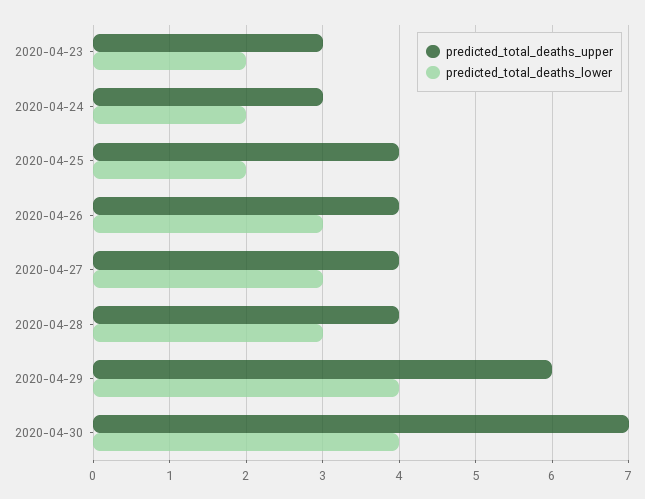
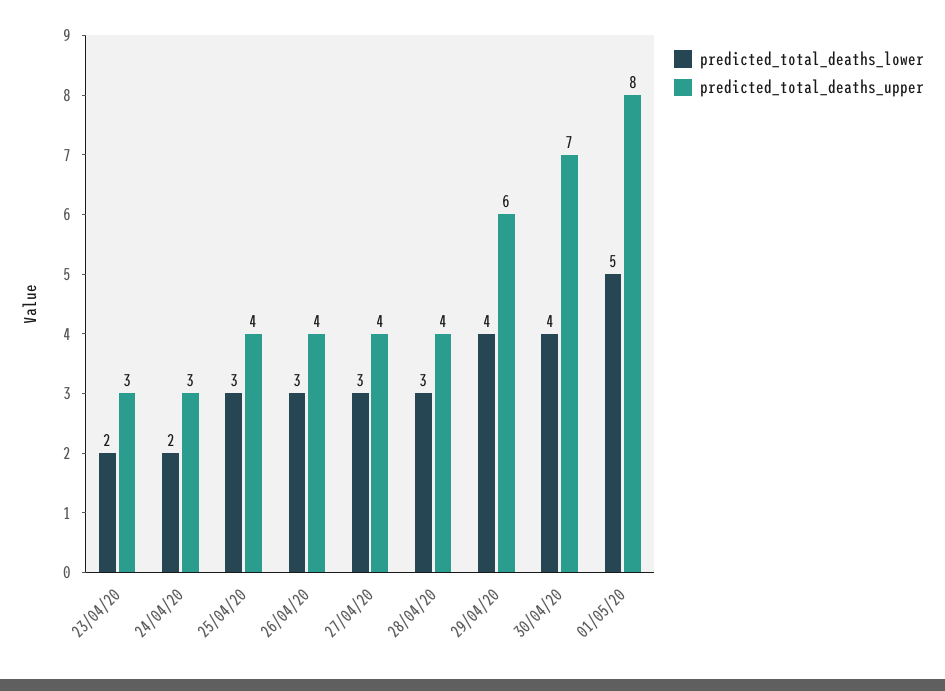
predicted_total_deaths_lower, 2020-04-25: 2 -> 3
predicted_total_deaths_lower, 01/05/20: none -> 5
predicted_total_deaths_upper, 01/05/20: none -> 8

